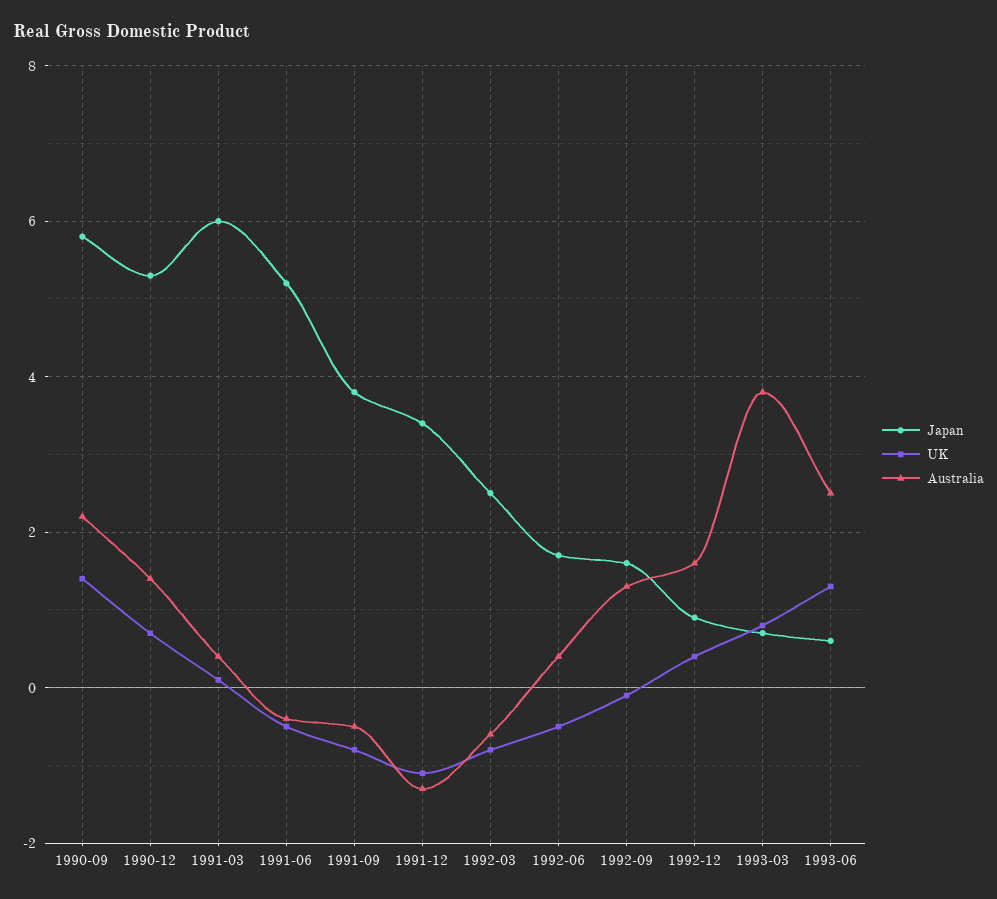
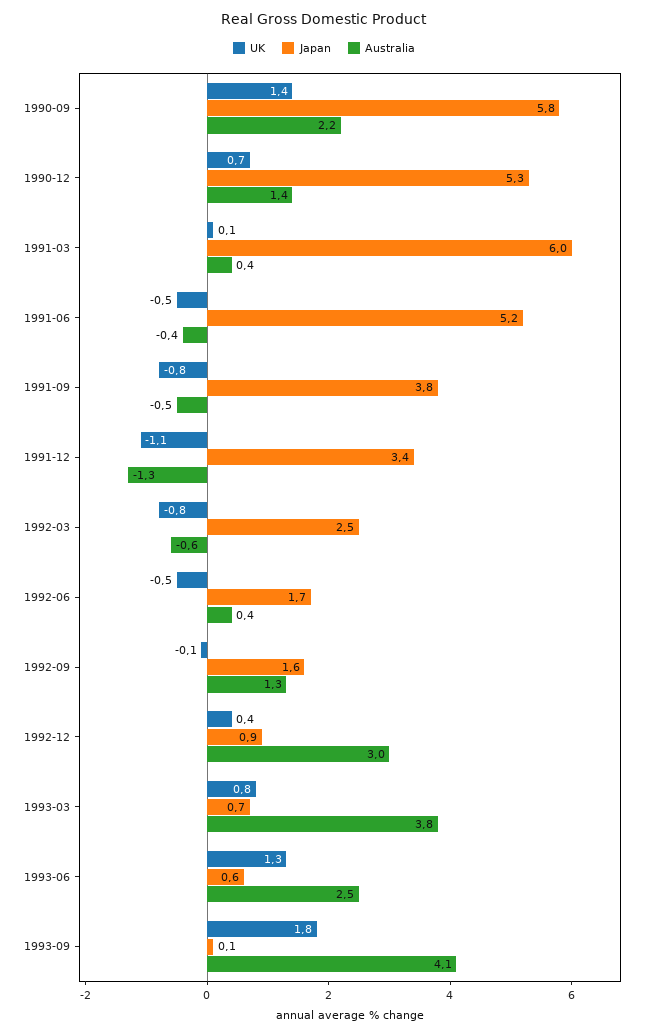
Australia, 1992-12: 1.5 -> 3
UK, 1993-09: none -> 1.8
Japan, 1993-09: none -> 0.1
Australia, 1993-09: none -> 4.1

